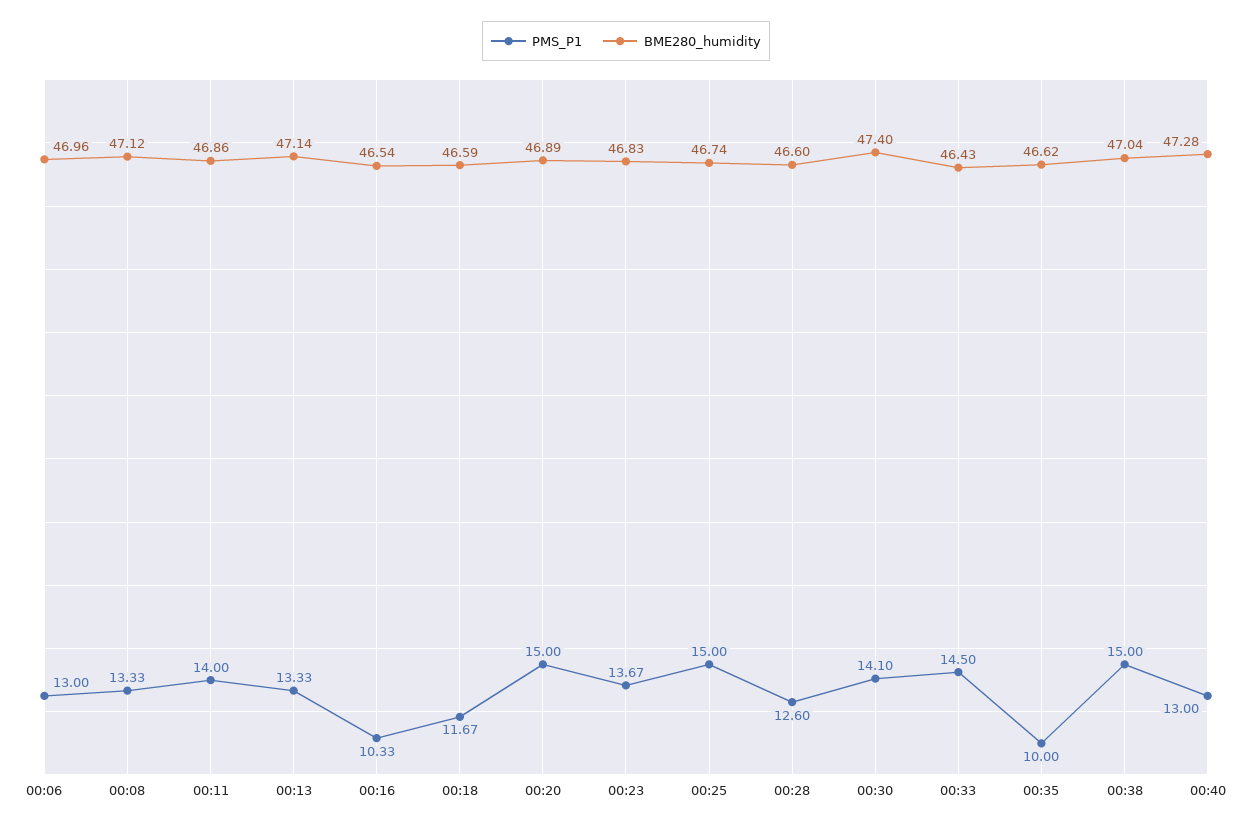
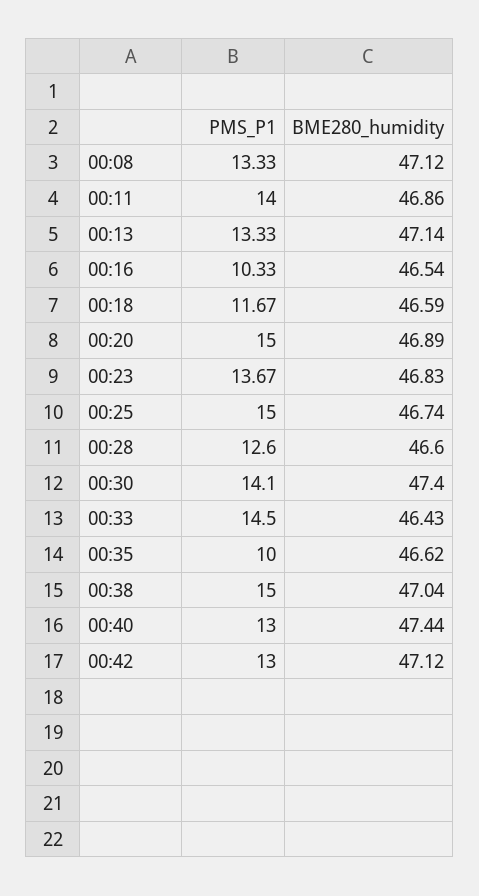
PMS_P1, 00:06: 13 -> none
BME280_humidity, 00:06: 46.96 -> none
BME280_humidity, 00:40: 47.28 -> 47.44
PMS_P1, 00:42: none -> 13
BME280_humidity, 00:42: none -> 47.12

